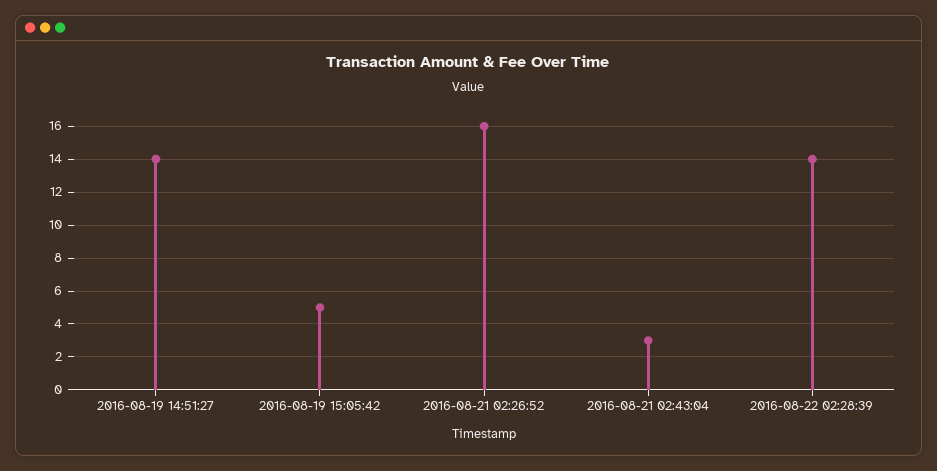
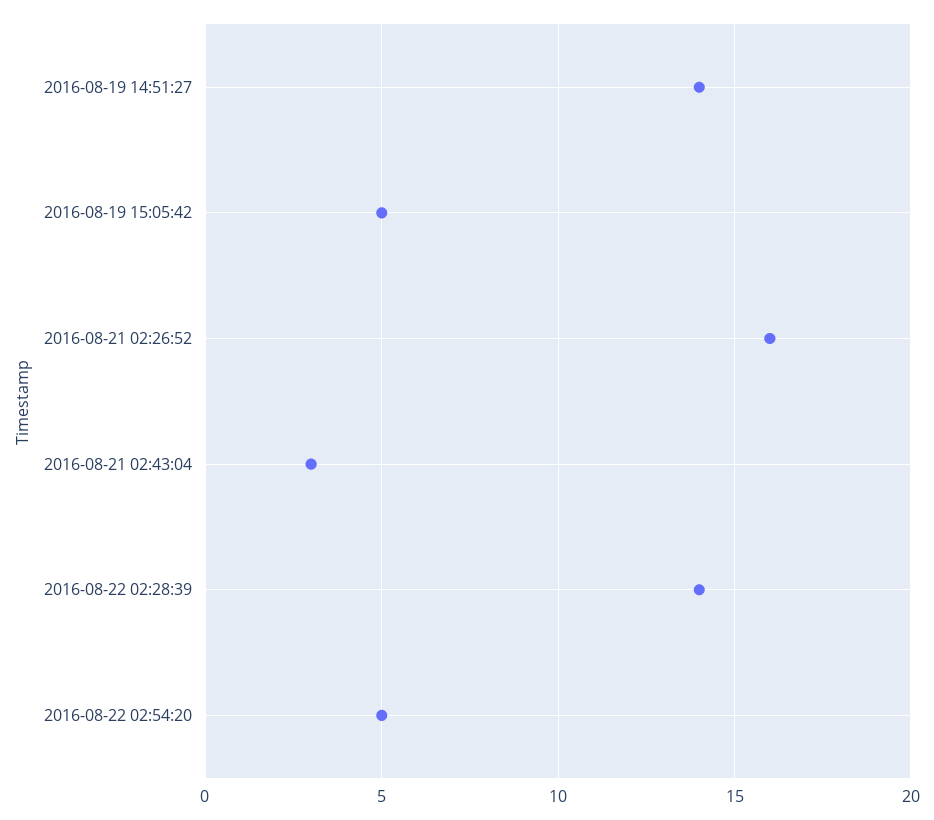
2016-08-22 02:54:20: none -> 5

